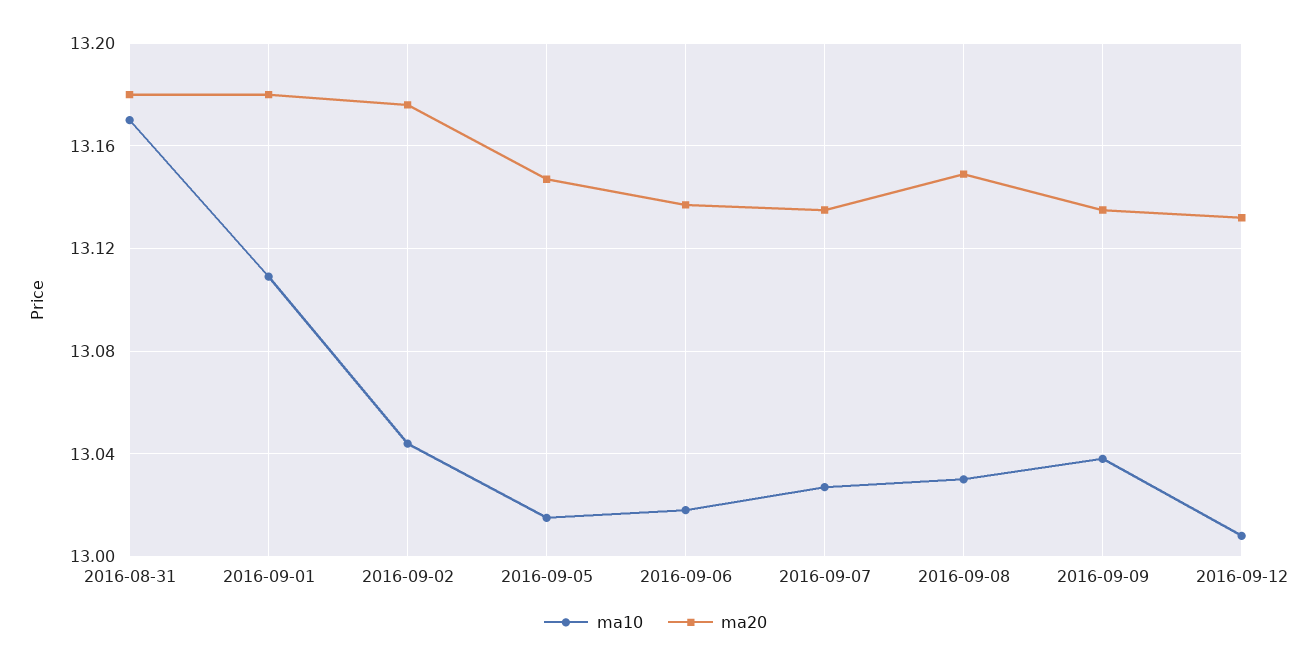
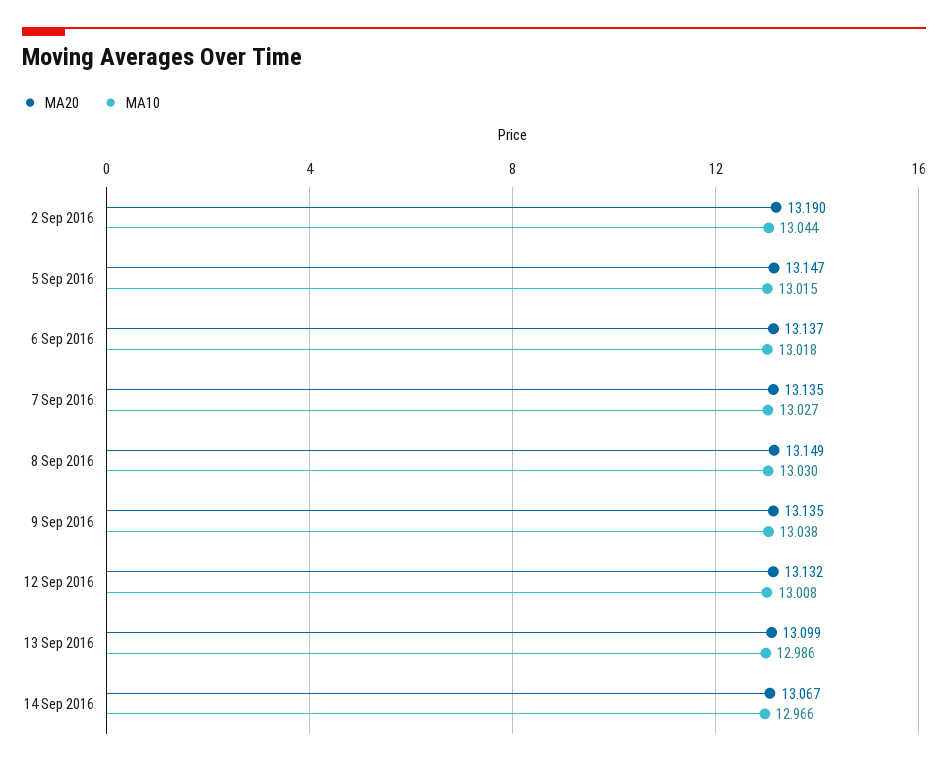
ma10, 2016-08-31: 13.17 -> none
ma20, 2016-08-31: 13.18 -> none
ma10, 2016-09-01: 13.11 -> none
ma20, 2016-09-01: 13.18 -> none
ma20, 2016-09-02: 13.175 -> 13.19
ma20, 13 Sep 2016: none -> 13.099
ma10, 13 Sep 2016: none -> 12.986
ma20, 14 Sep 2016: none -> 13.067
ma10, 14 Sep 2016: none -> 12.966

